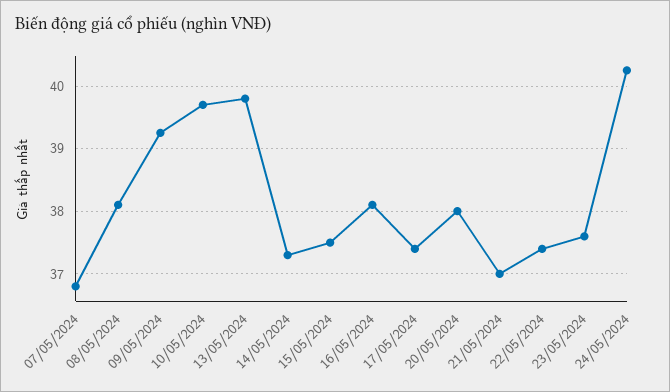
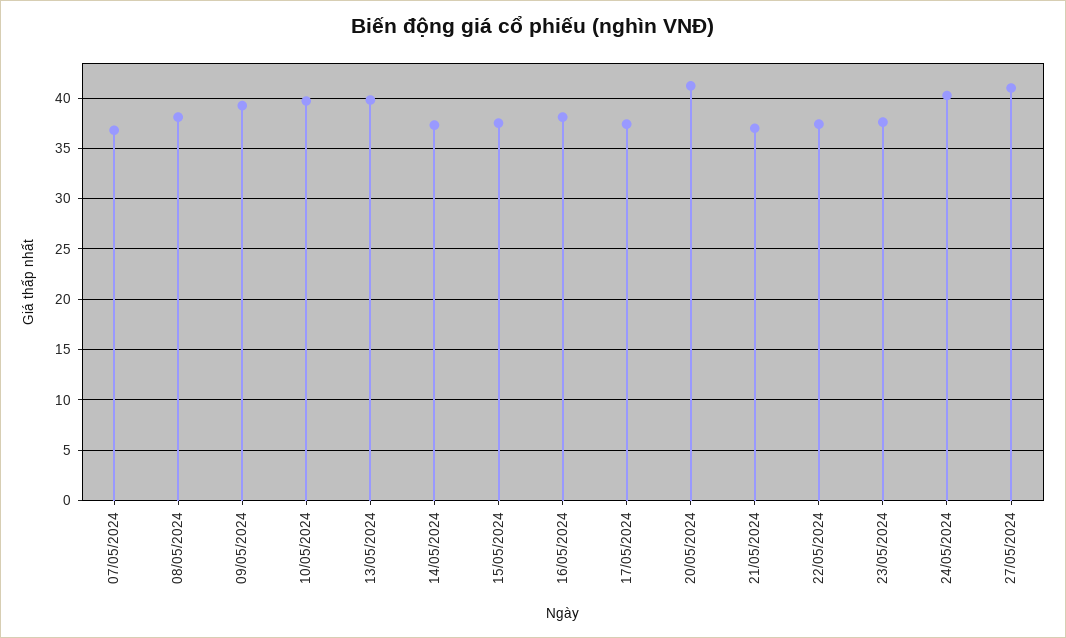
20/05/2024: 38 -> 41
27/05/2024: none -> 41

